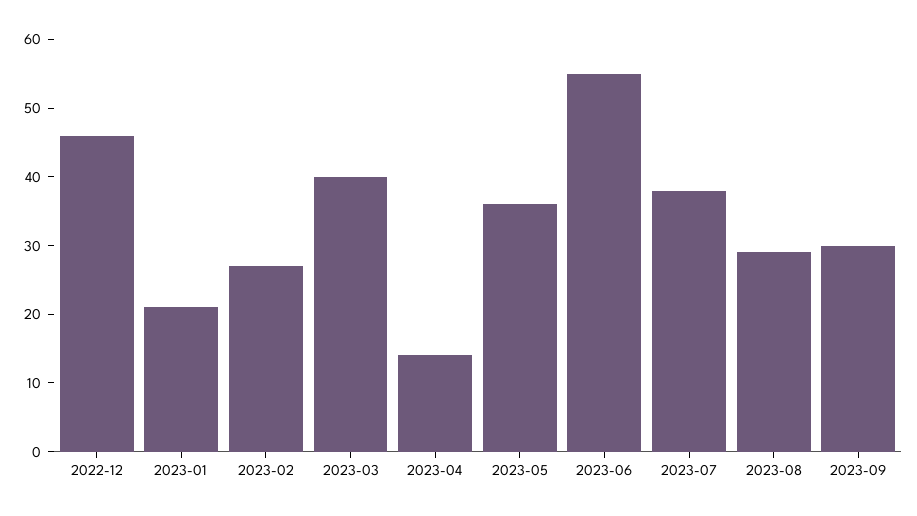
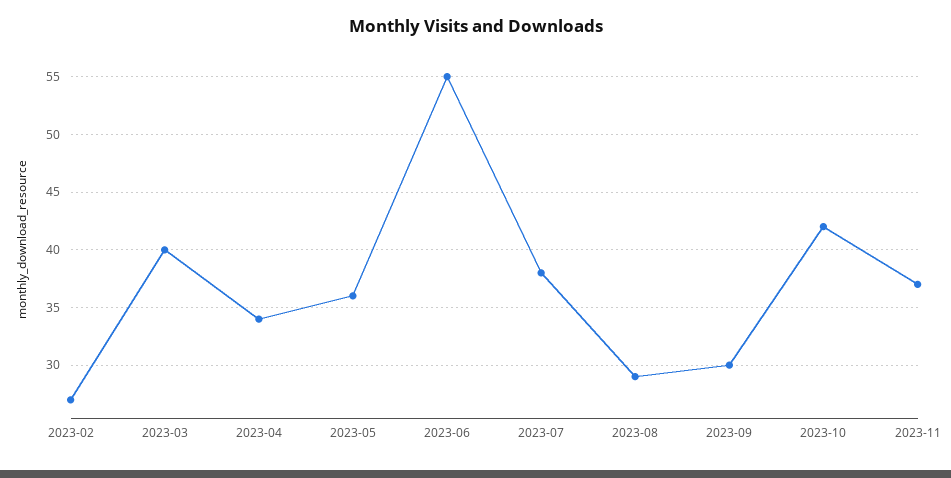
2022-12: 45 -> none
2023-01: 20 -> none
2023-04: 15 -> 34
2023-10: none -> 42
2023-11: none -> 37

